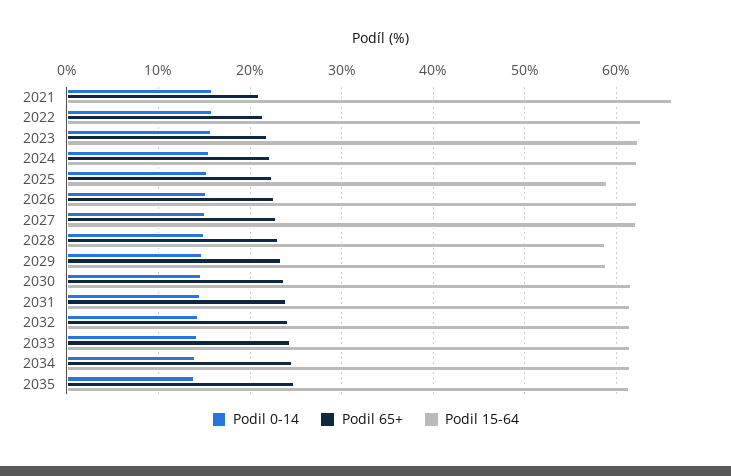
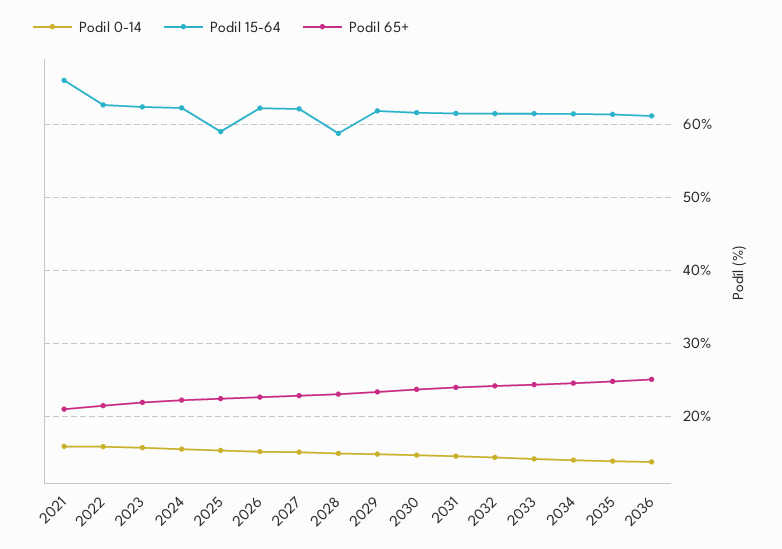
Podil 15-64, 2029: 59 -> 62
Podil 0-14, 2036: none -> 14
Podil 15-64, 2036: none -> 61
Podil 65+, 2036: none -> 25

